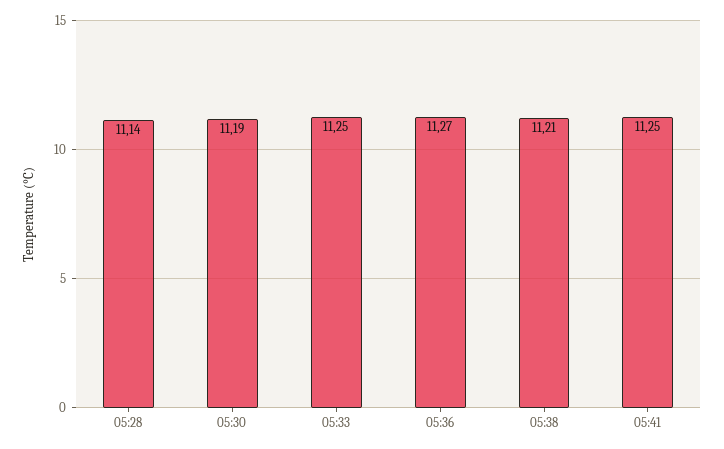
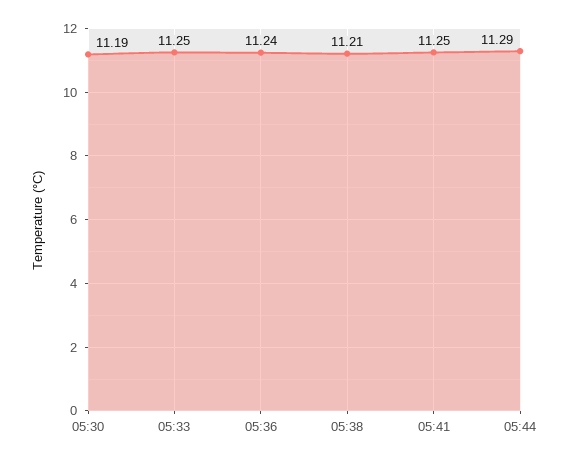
05:28: 11.14 -> none
05:36: 11.27 -> 11.24
05:44: none -> 11.29

